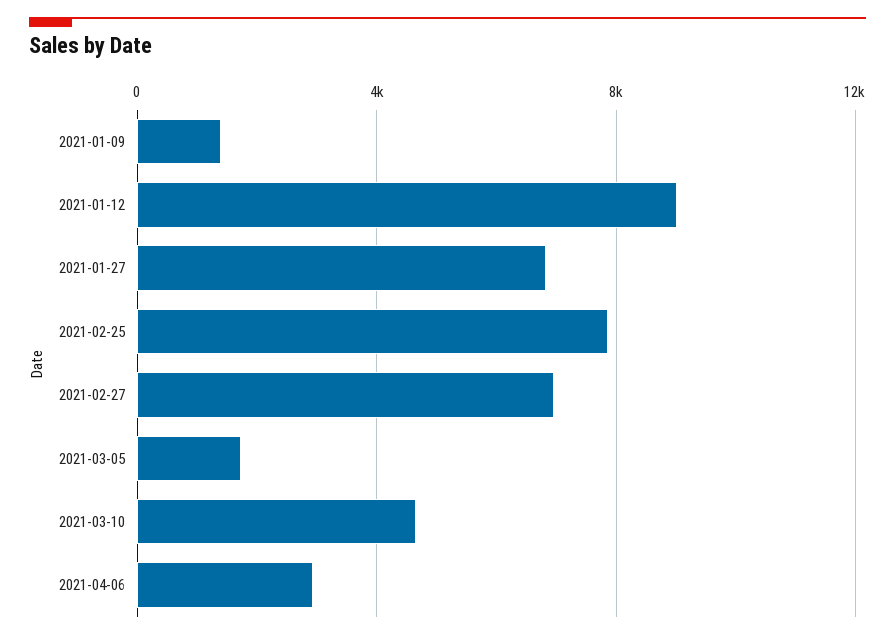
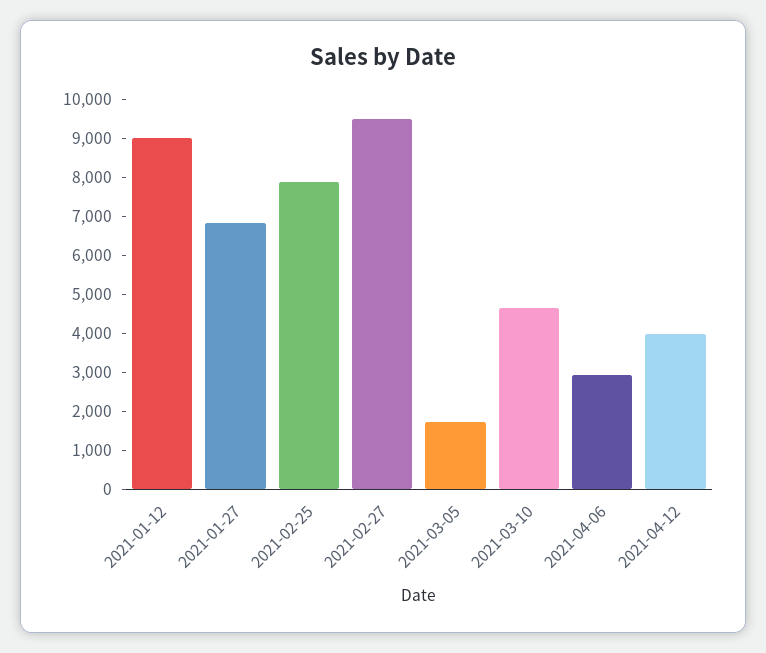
2021-01-09: 1500 -> none
2021-02-27: 7000 -> 9500
2021-04-12: none -> 4000

